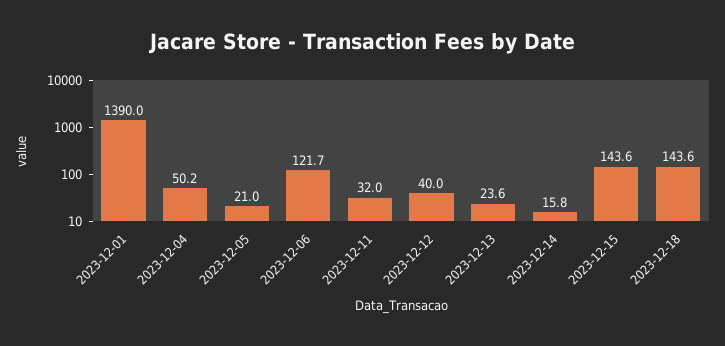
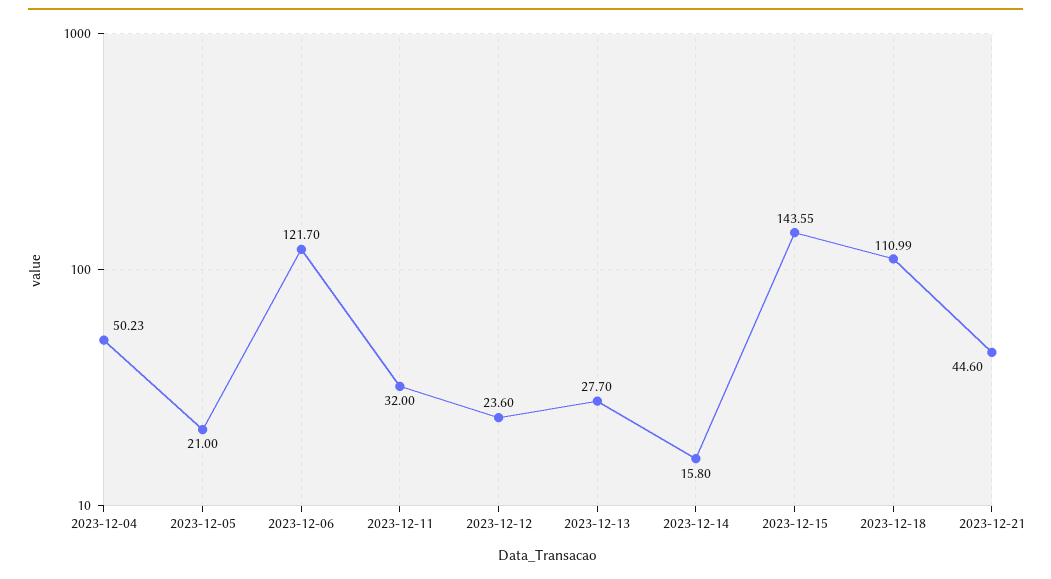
2023-12-01: 1390 -> none
2023-12-12: 40 -> 23.6
2023-12-13: 23.6 -> 27.7
2023-12-18: 143.6 -> 110.99
2023-12-21: none -> 44.6

